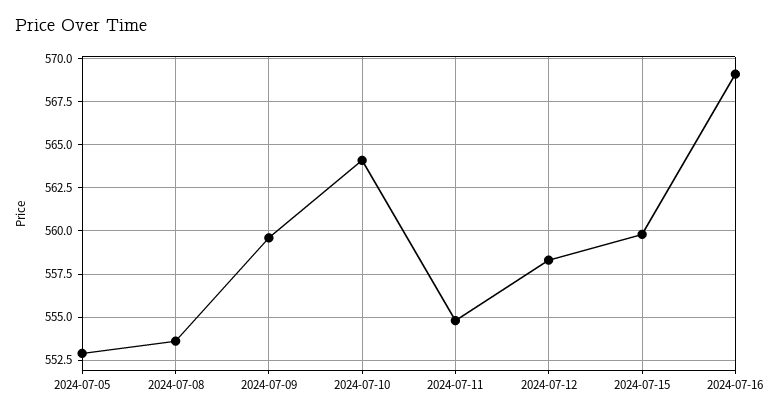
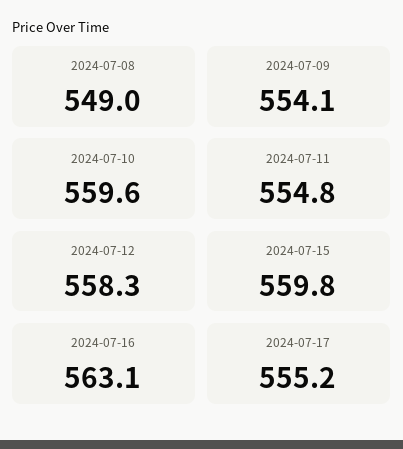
2024-07-05: 553 -> none
2024-07-08: 553.5 -> 549
2024-07-09: 559.5 -> 554.1
2024-07-10: 564 -> 559.6
2024-07-16: 569 -> 563.1
2024-07-17: none -> 555.2

